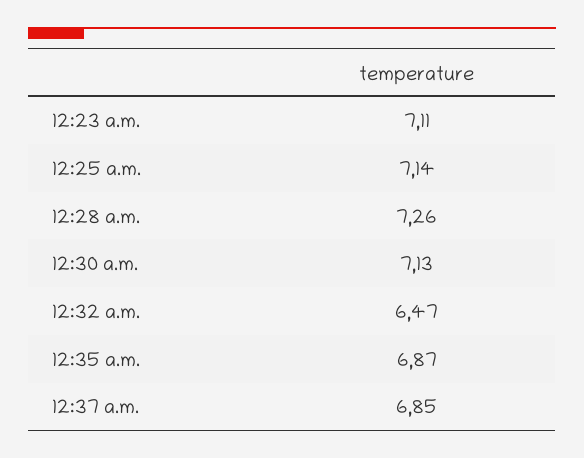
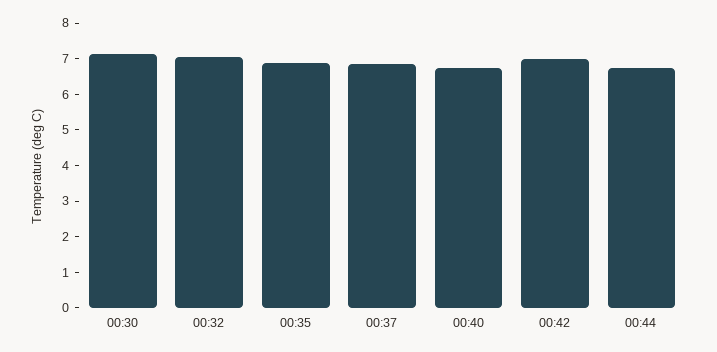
12:23 a.m.: 7.11 -> none
12:25 a.m.: 7.14 -> none
12:28 a.m.: 7.26 -> none
12:32 a.m.: 6.47 -> 7
00:40: none -> 6.75
00:42: none -> 7
00:44: none -> 6.75

